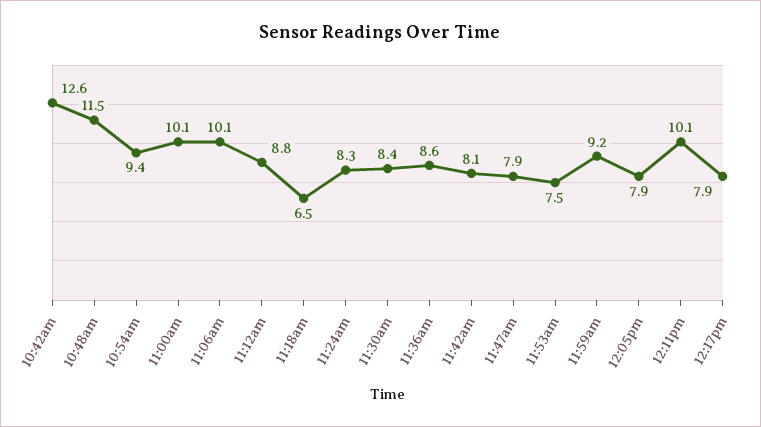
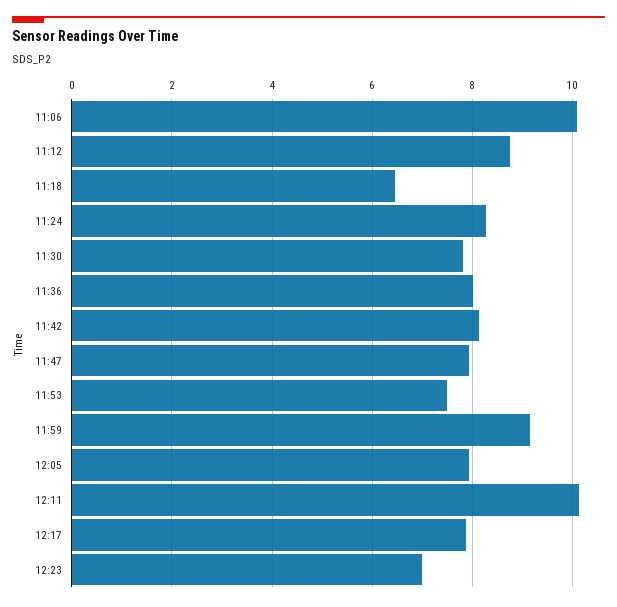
10:42am: 12.6 -> none
10:48am: 11.5 -> none
10:54am: 9.4 -> none
11:00am: 10.1 -> none
11:30am: 8.4 -> 7.8
11:36am: 8.6 -> 8
12:23: none -> 7

